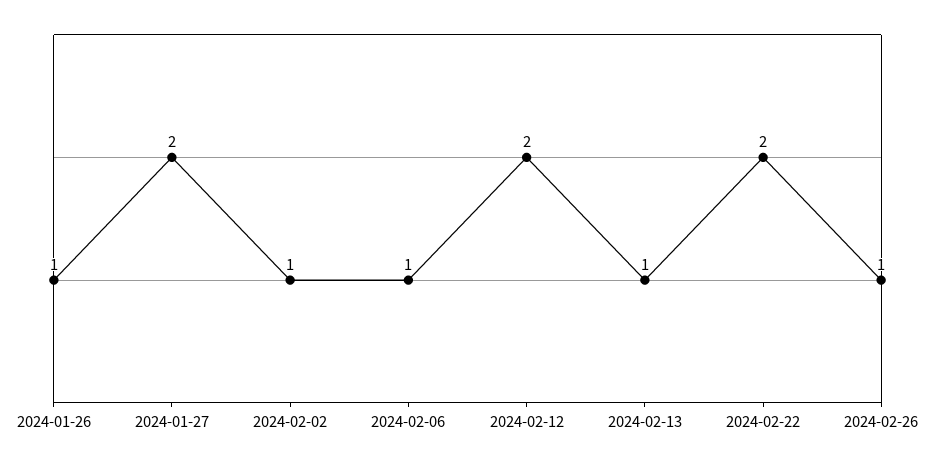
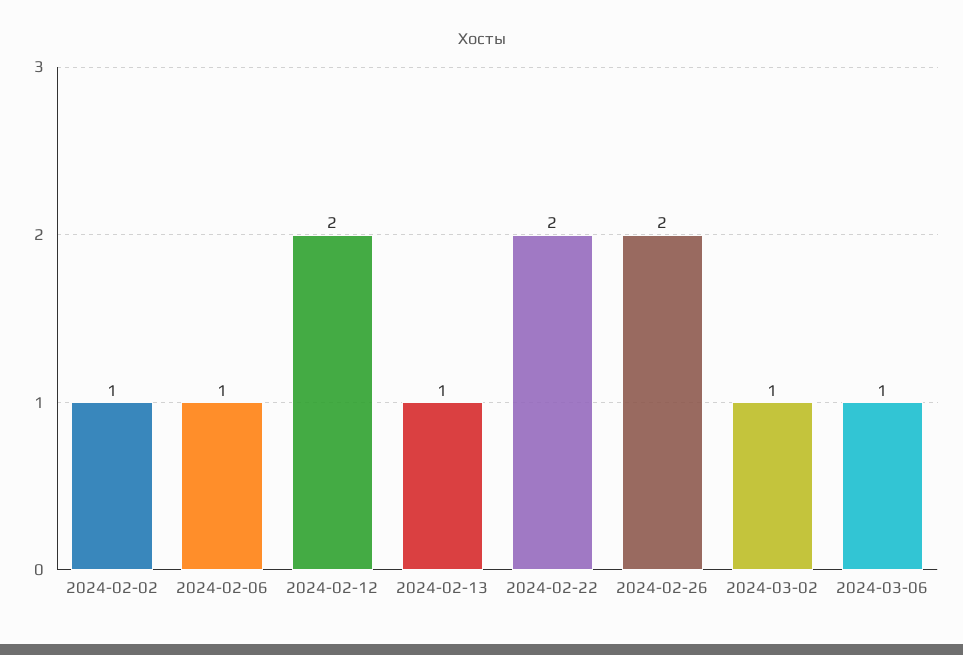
2024-01-26: 1 -> none
2024-01-27: 2 -> none
2024-02-26: 1 -> 2
2024-03-02: none -> 1
2024-03-06: none -> 1

